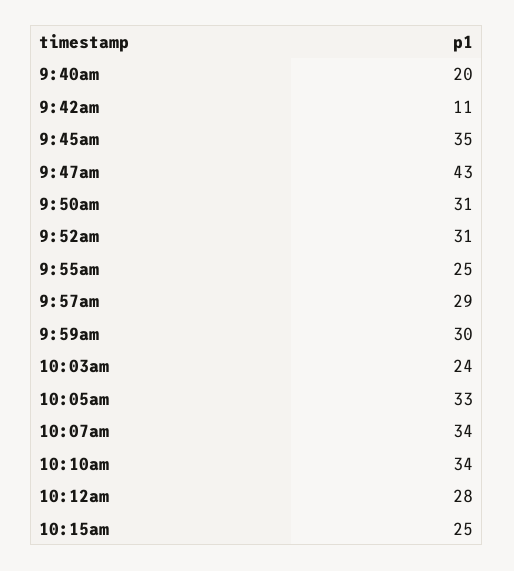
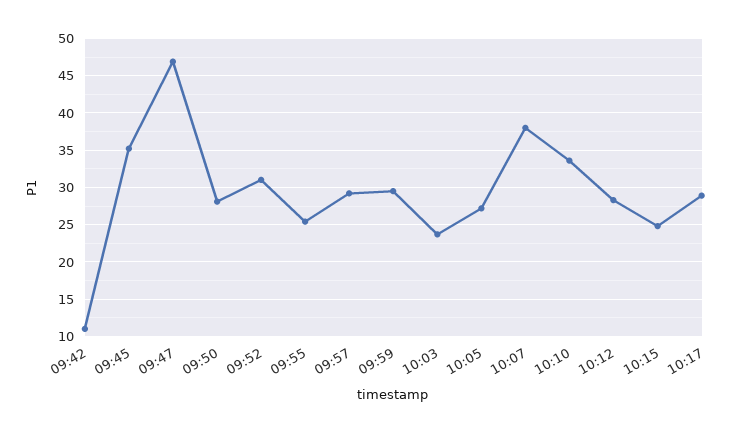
9:40am: 20 -> none
9:47am: 43 -> 47
9:50am: 31 -> 28
10:05am: 33 -> 27
10:07am: 34 -> 38
10:17: none -> 29

